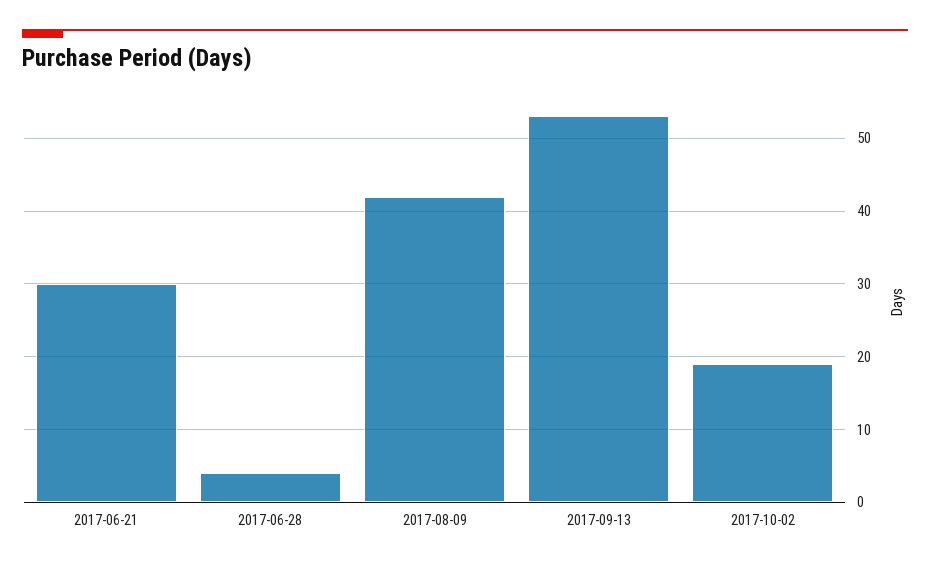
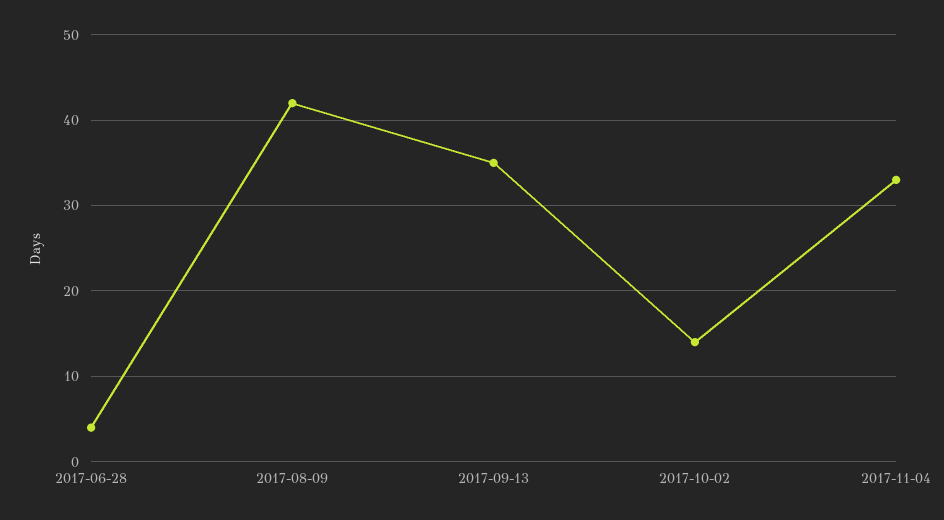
2017-06-21: 30 -> none
2017-09-13: 53 -> 35
2017-10-02: 19 -> 14
2017-11-04: none -> 33

